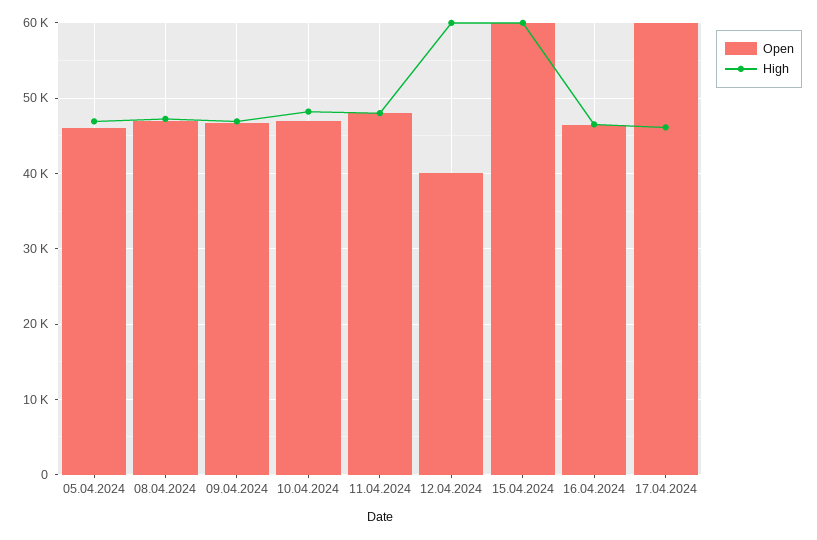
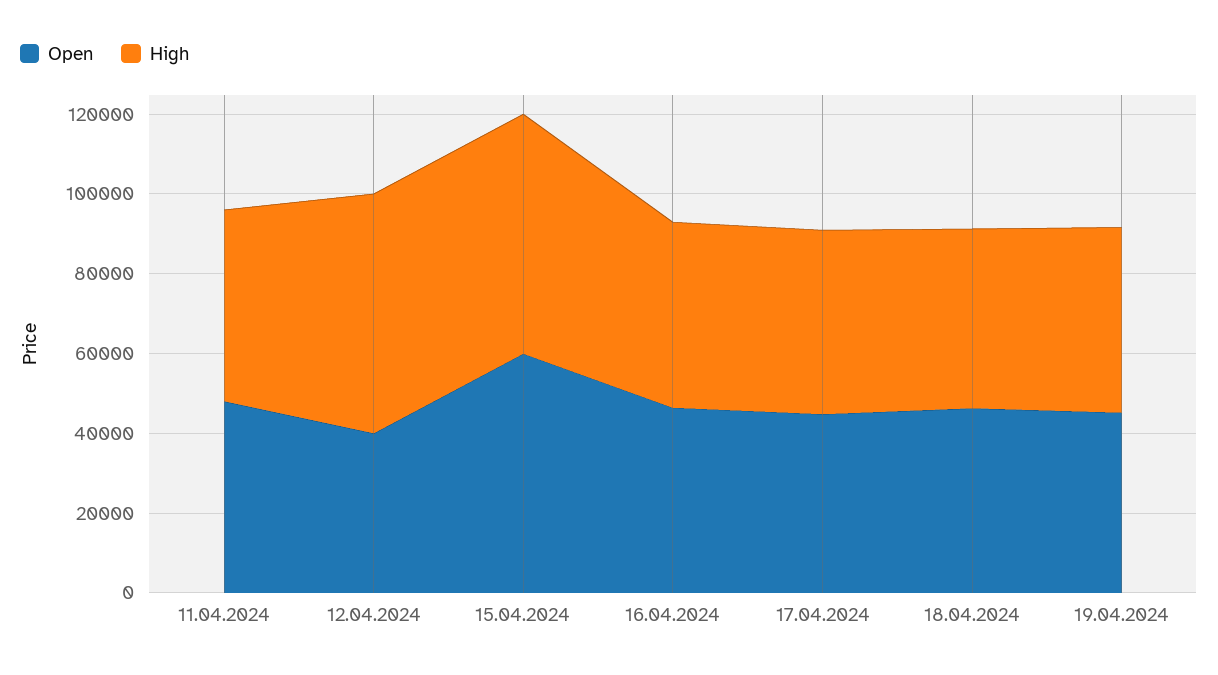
Open, 05.04.2024: 46000 -> none
High, 05.04.2024: 47000 -> none
Open, 08.04.2024: 47000 -> none
High, 08.04.2024: 47000 -> none
Open, 09.04.2024: 47000 -> none
High, 09.04.2024: 47000 -> none
Open, 10.04.2024: 47000 -> none
High, 10.04.2024: 48000 -> none
Open, 17.04.2024: 60000 -> 45000
Open, 18.04.2024: none -> 45000
High, 18.04.2024: none -> 45000
Open, 19.04.2024: none -> 45000
High, 19.04.2024: none -> 45000

